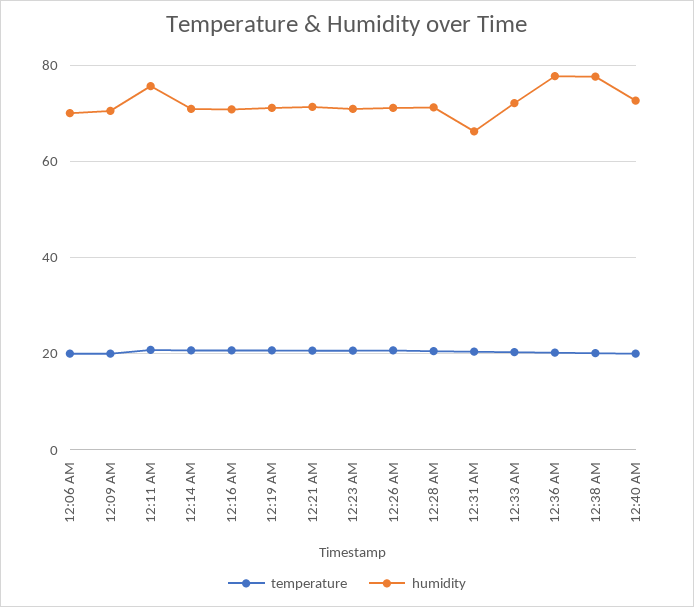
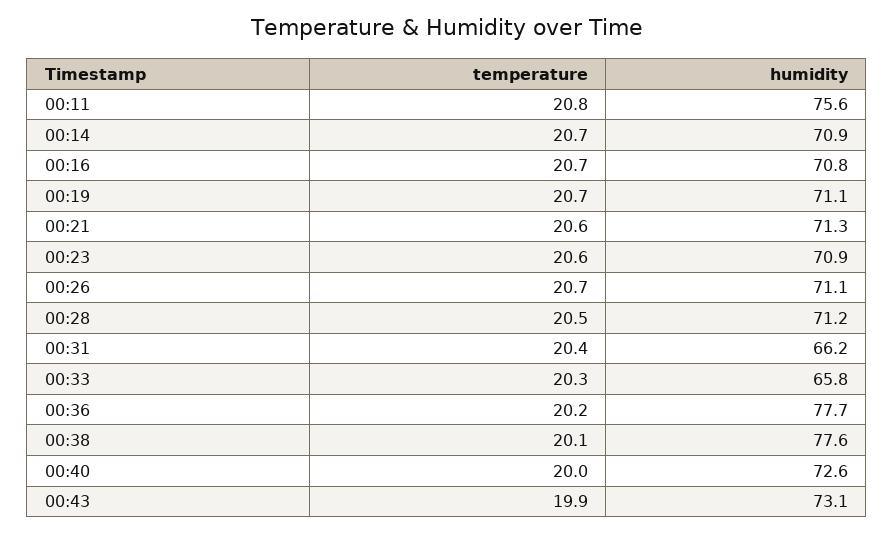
temperature, 12:06 AM: 20 -> none
humidity, 12:06 AM: 70 -> none
temperature, 12:09 AM: 20 -> none
humidity, 12:09 AM: 70 -> none
humidity, 12:33 AM: 72 -> 65.8
temperature, 00:43: none -> 19.9
humidity, 00:43: none -> 73.1

